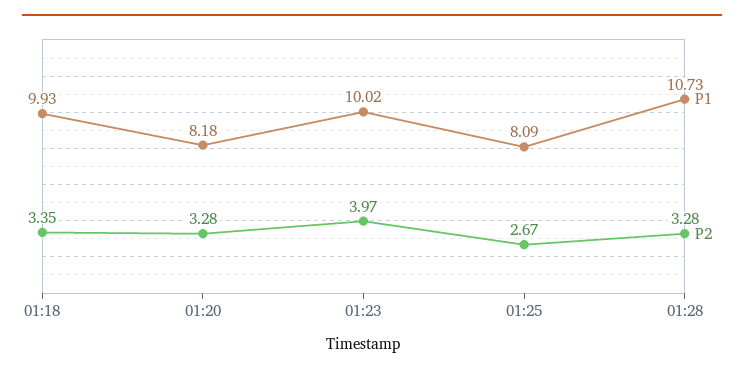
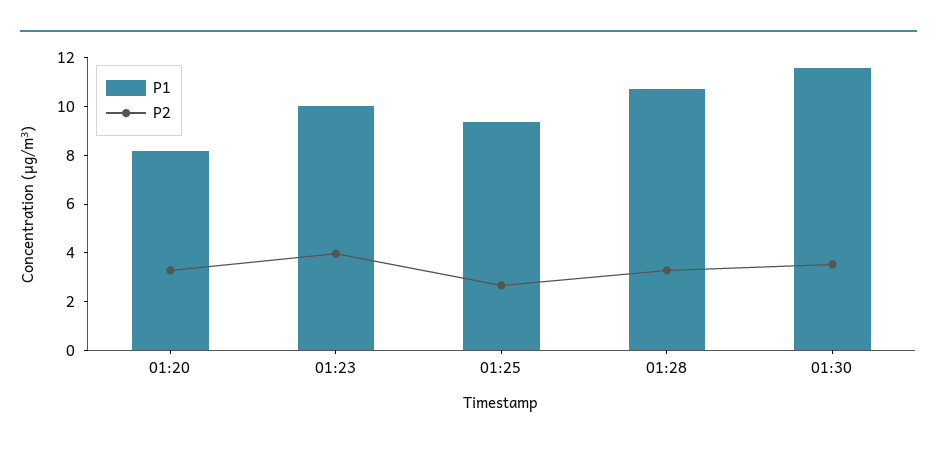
P1, 01:18: 9.93 -> none
P2, 01:18: 3.35 -> none
P1, 01:25: 8.09 -> 9.5
P1, 01:30: none -> 11.5
P2, 01:30: none -> 3.5

